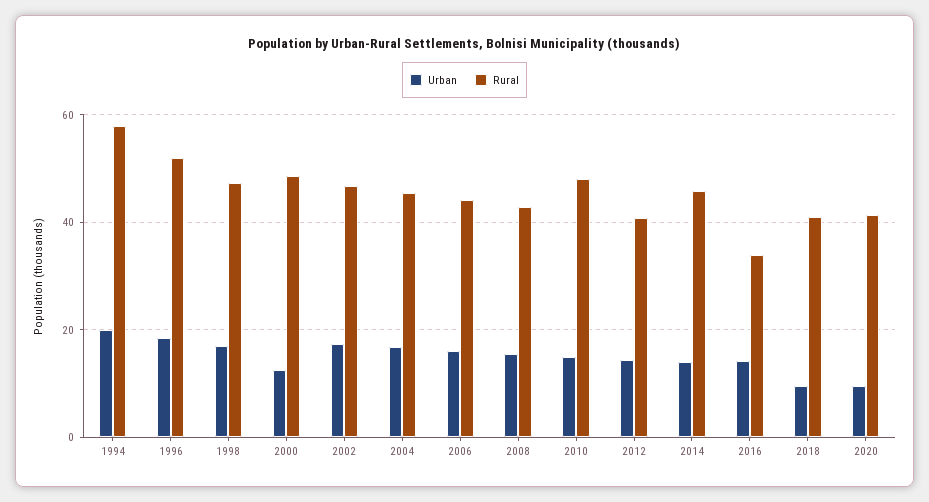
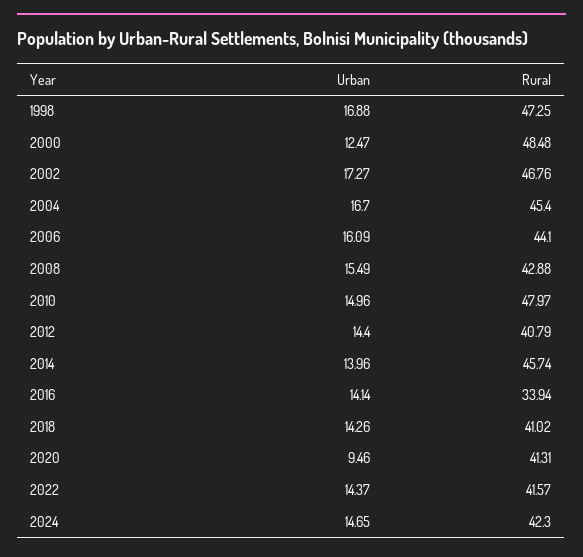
Urban, 1994: 20 -> none
Rural, 1994: 58 -> none
Urban, 1996: 18 -> none
Rural, 1996: 52 -> none
Urban, 2018: 10 -> 14.26
Urban, 2022: none -> 14.37
Rural, 2022: none -> 41.57
Urban, 2024: none -> 14.65
Rural, 2024: none -> 42.3

